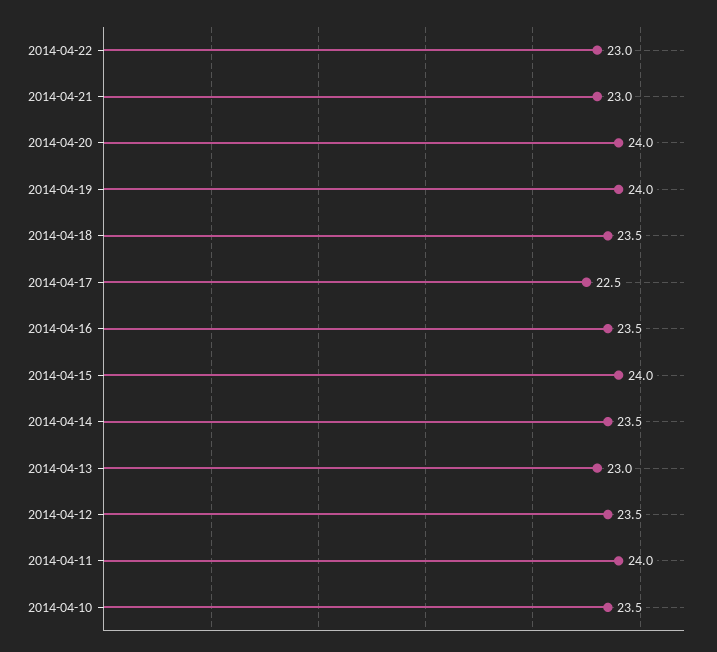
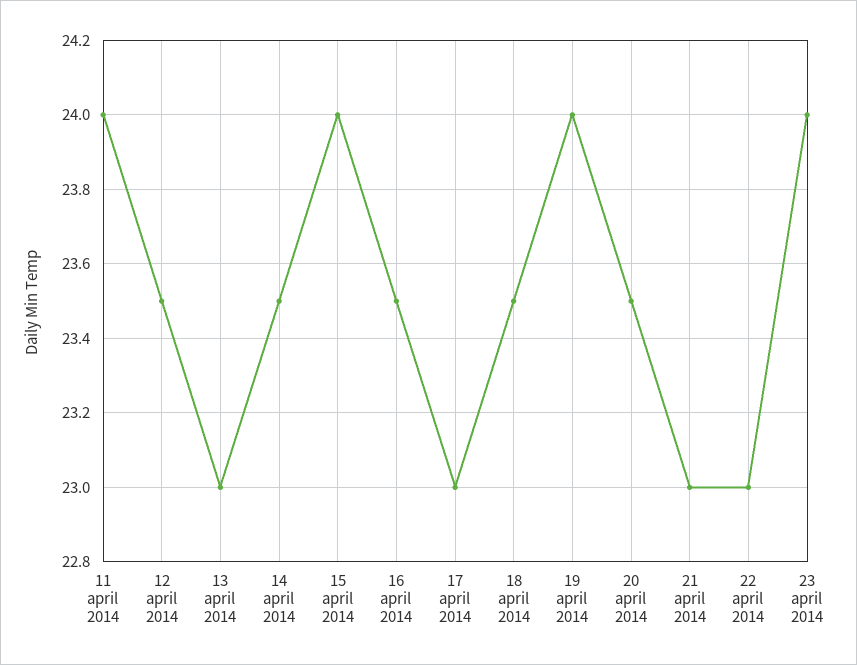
2014-04-20: 24 -> 23.5
2014-04-17: 22.5 -> 23
2014-04-10: 23.5 -> none
23 april 2014: none -> 24

